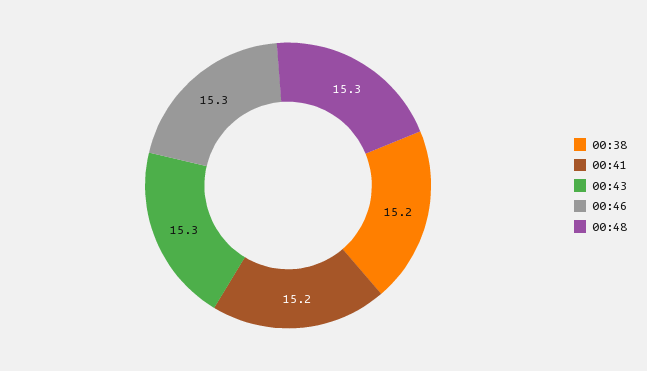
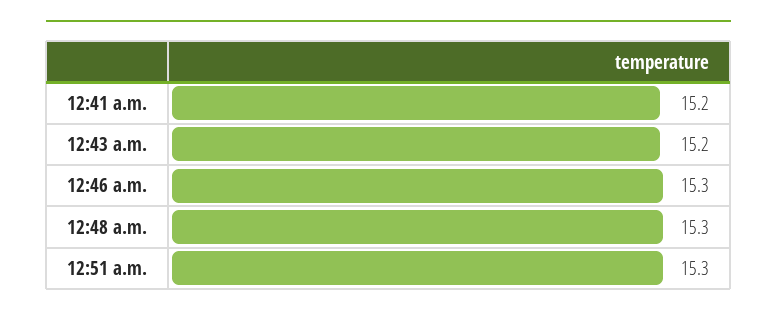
00:38: 15.2 -> none
00:43: 15.3 -> 15.2
12:51 a.m.: none -> 15.3

